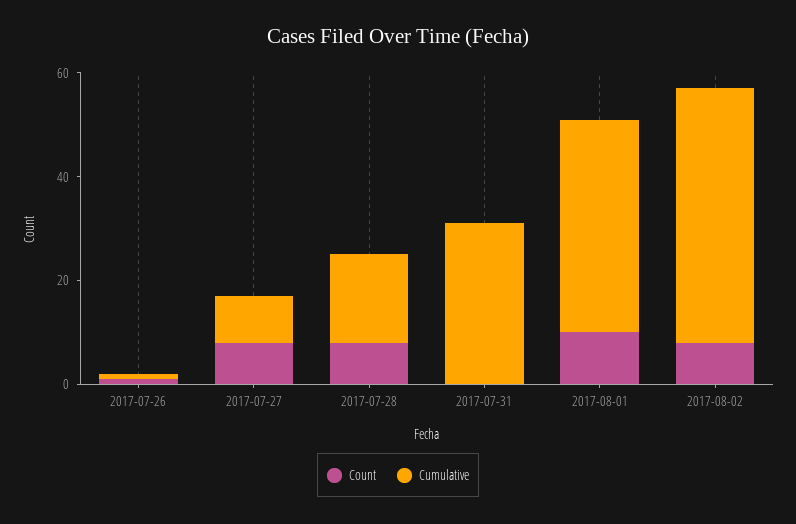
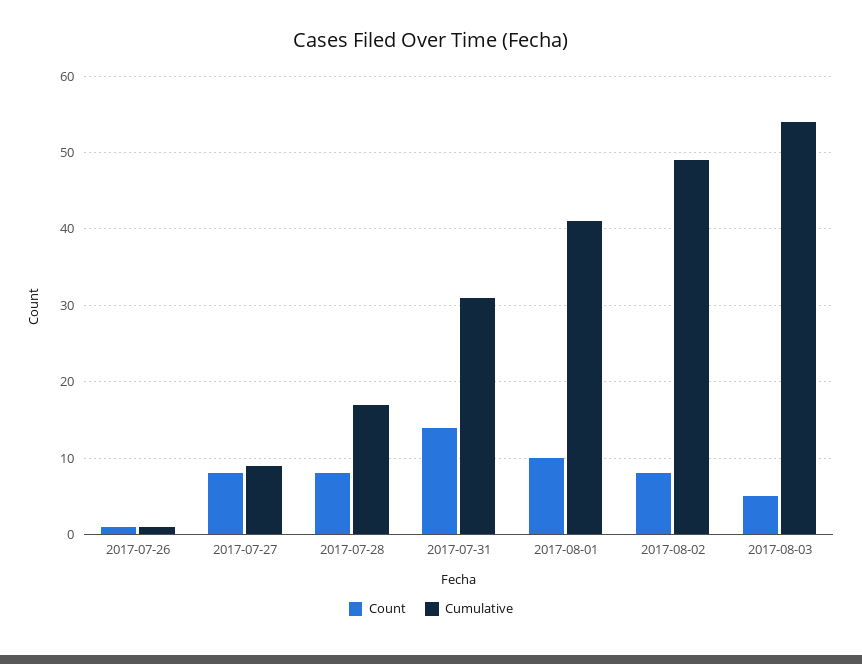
Count, 2017-07-31: 0 -> 14
Count, 2017-08-03: none -> 5
Cumulative, 2017-08-03: none -> 54

